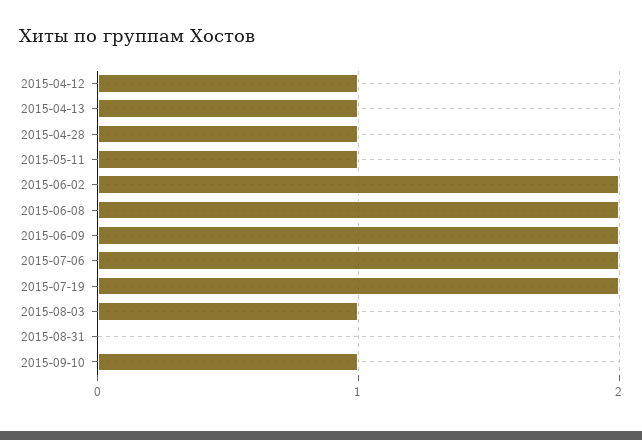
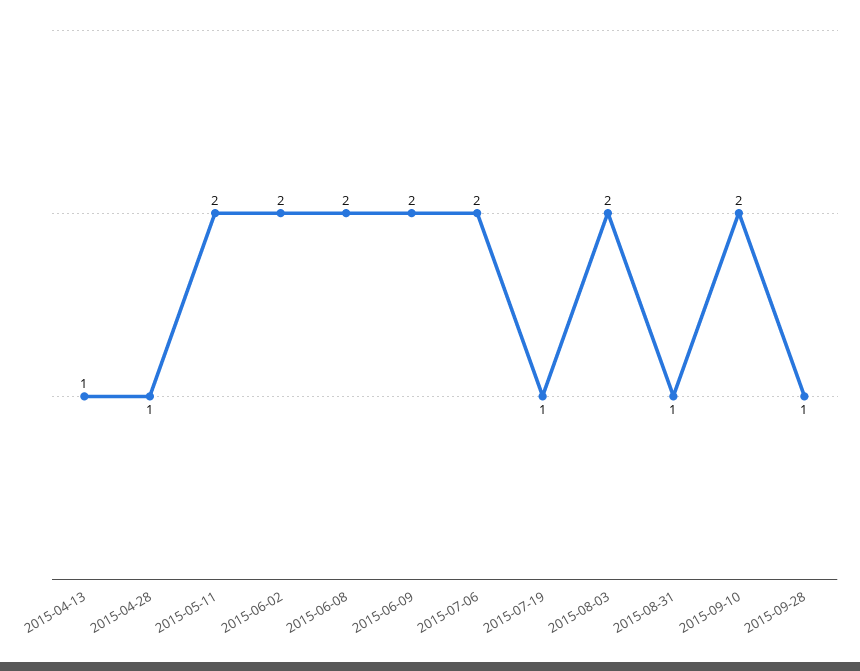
2015-04-12: 1 -> none
2015-05-11: 1 -> 2
2015-07-19: 2 -> 1
2015-08-03: 1 -> 2
2015-08-31: 0 -> 1
2015-09-10: 1 -> 2
2015-09-28: none -> 1

